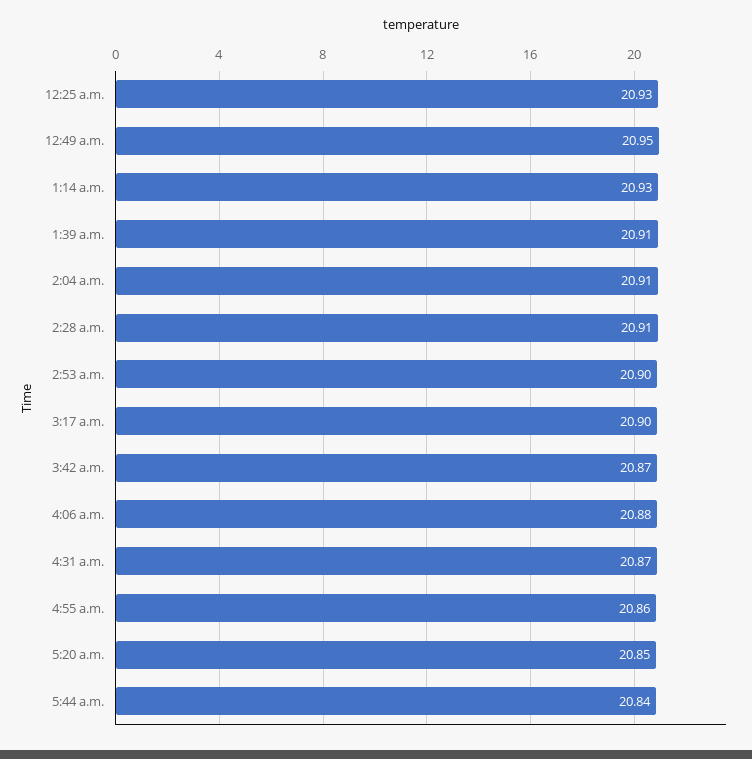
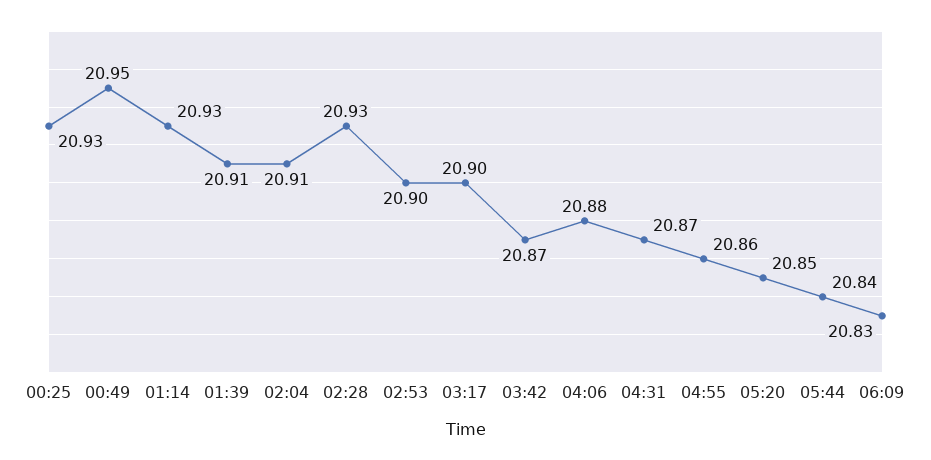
2:28 a.m.: 20.91 -> 20.93
06:09: none -> 20.83

